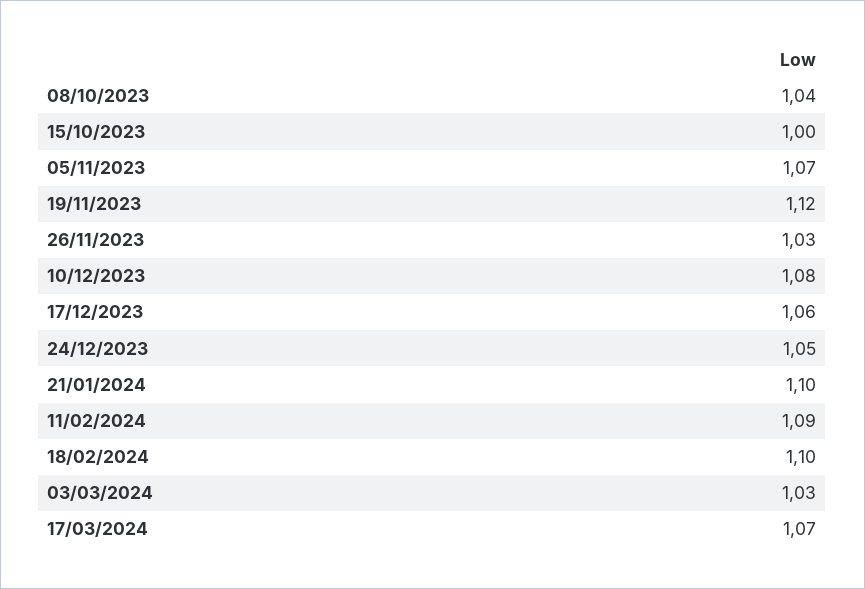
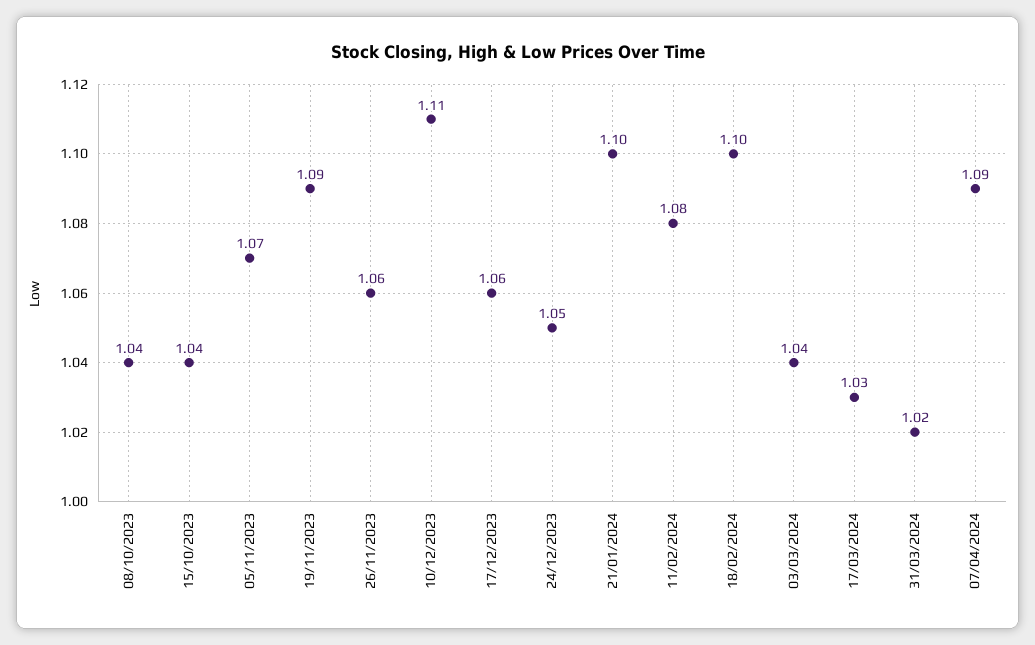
15/10/2023: 1 -> 1.04
19/11/2023: 1.12 -> 1.09
26/11/2023: 1.03 -> 1.06
10/12/2023: 1.08 -> 1.11
11/02/2024: 1.09 -> 1.08
03/03/2024: 1.03 -> 1.04
17/03/2024: 1.07 -> 1.03
31/03/2024: none -> 1.02
07/04/2024: none -> 1.09

